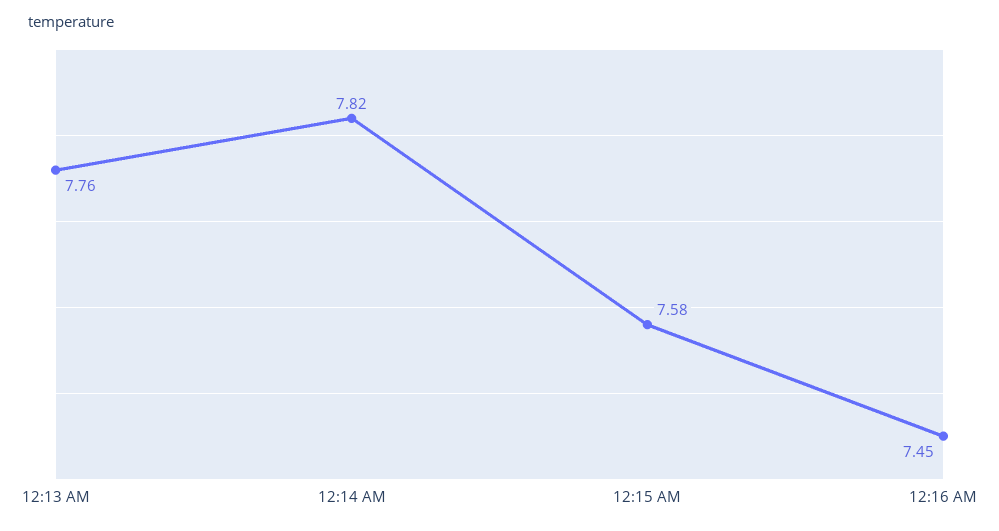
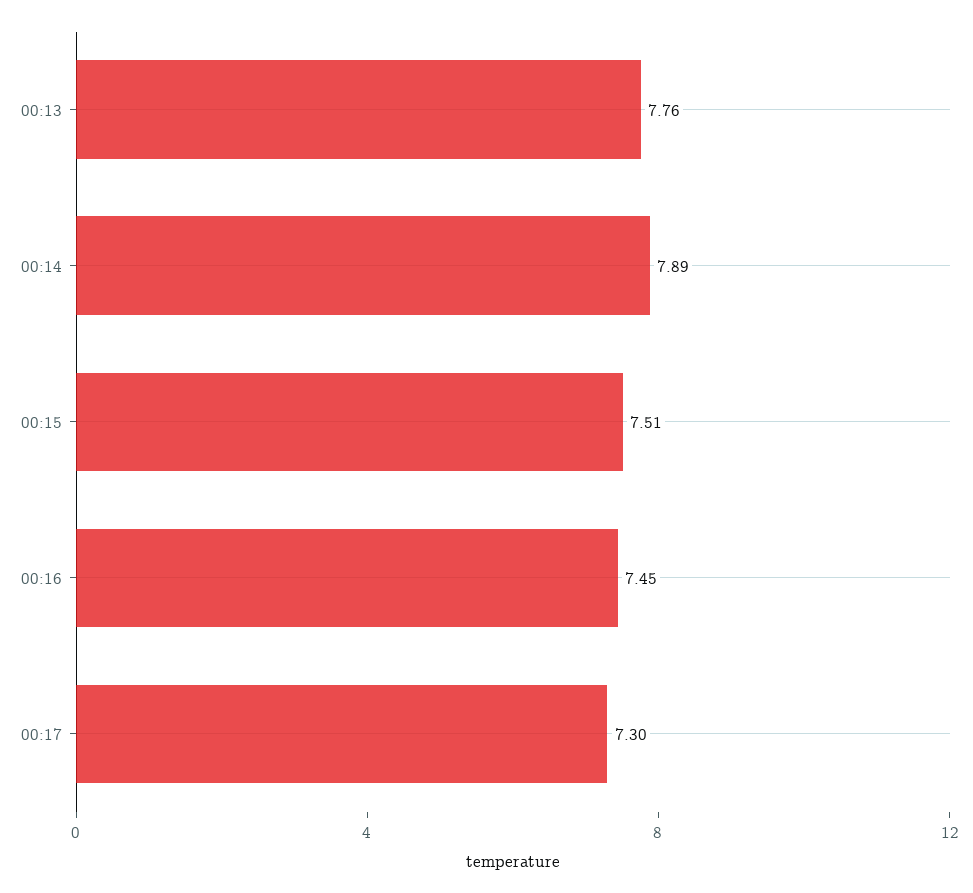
12:14 AM: 7.82 -> 7.89
12:15 AM: 7.58 -> 7.51
00:17: none -> 7.3

